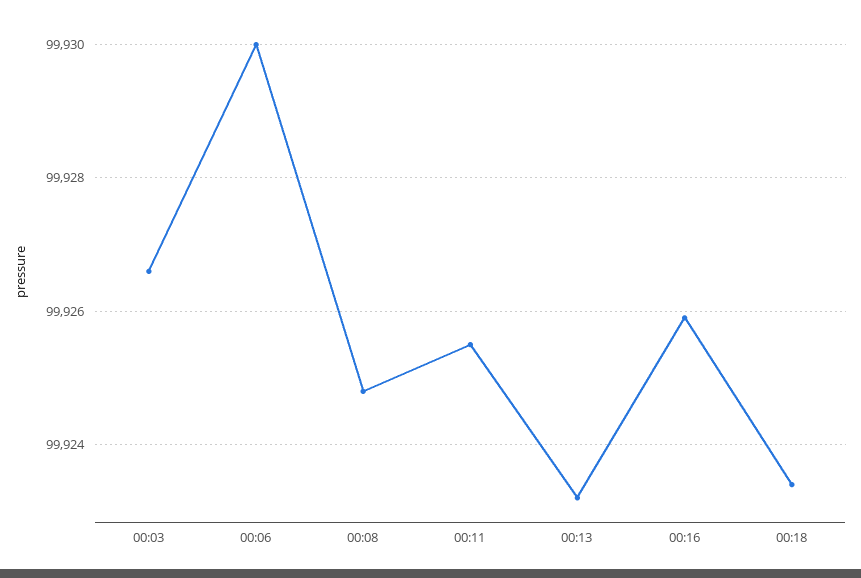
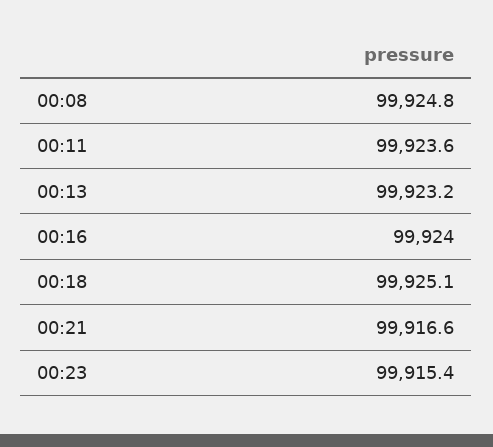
00:03: 99926.5 -> none
00:06: 99930 -> none
00:11: 99925.5 -> 99923.6
00:16: 99926 -> 99924
00:18: 99923.5 -> 99925.1
00:21: none -> 99916.6
00:23: none -> 99915.4

